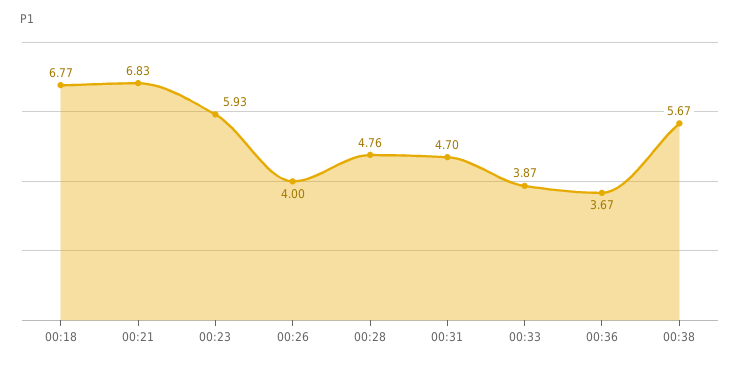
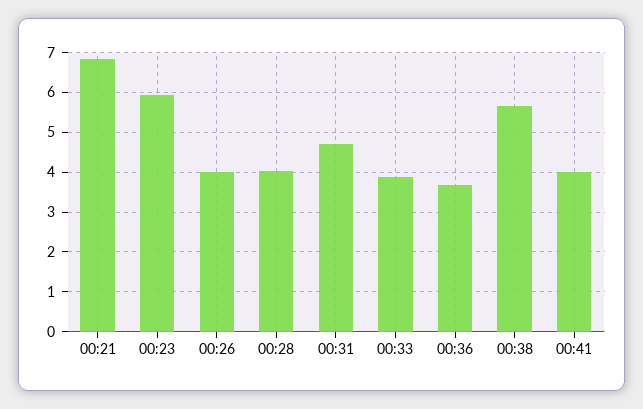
00:18: 6.77 -> none
00:28: 4.76 -> 4
00:41: none -> 4

